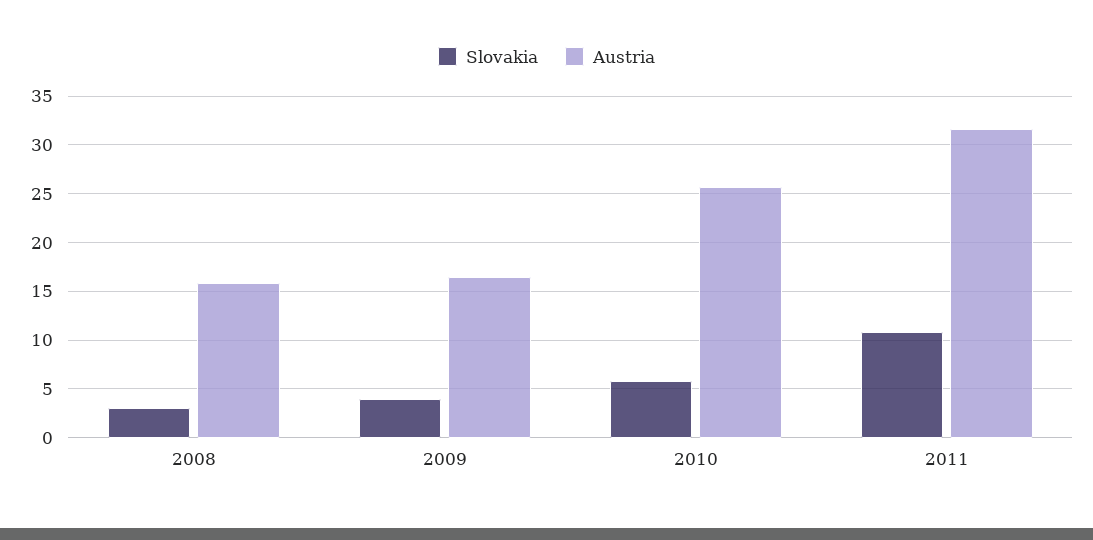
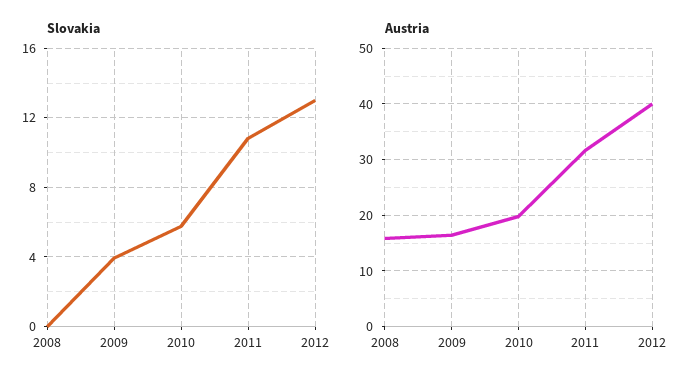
Slovakia, 2008: 3 -> 0
Austria, 2010: 26 -> 20
Slovakia, 2012: none -> 13
Austria, 2012: none -> 40

